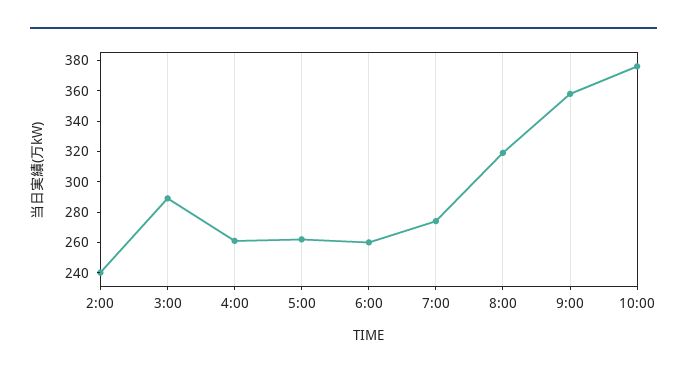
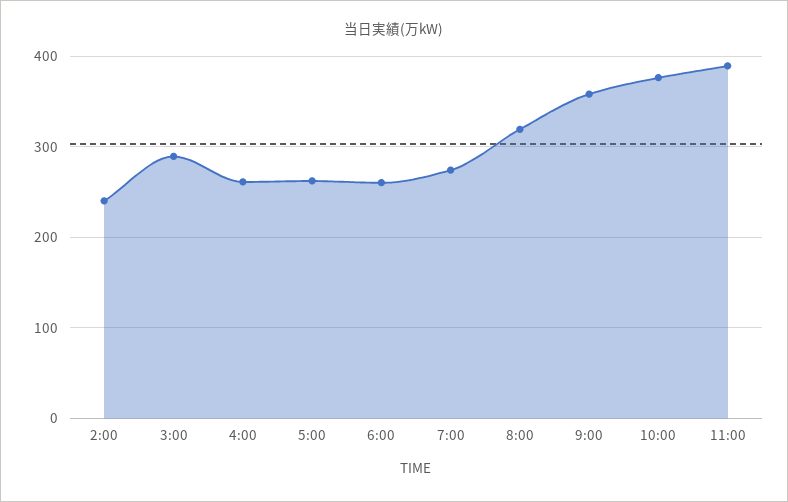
11:00: none -> 390

